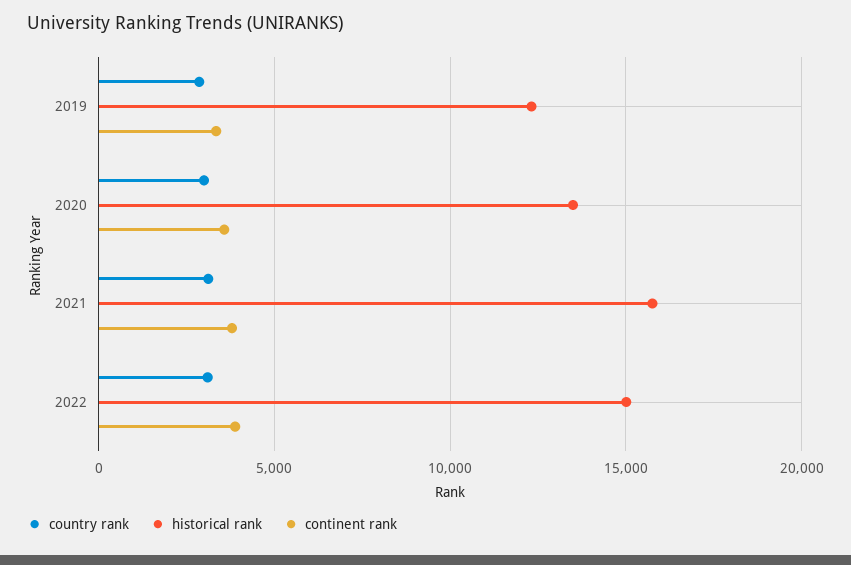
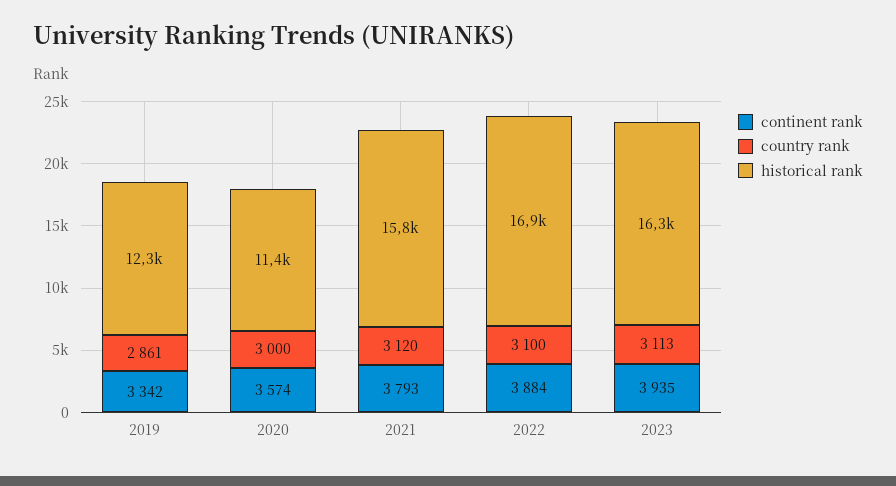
historical rank, 2020: 13500 -> 11400
historical rank, 2022: 15000 -> 16900
continent rank, 2023: none -> 3935
country rank, 2023: none -> 3113
historical rank, 2023: none -> 16300

